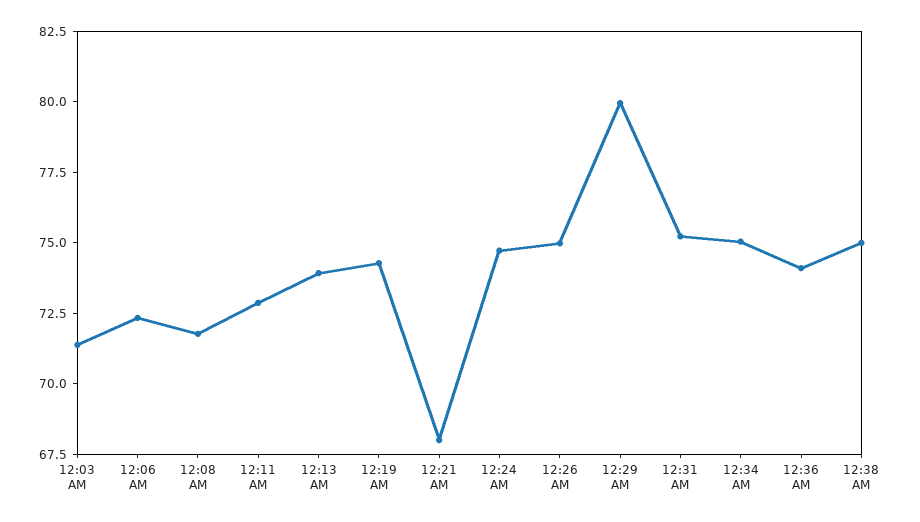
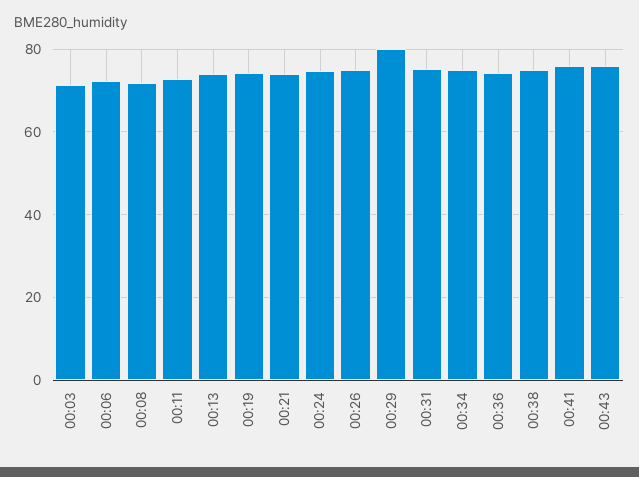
12:21 AM: 68 -> 74
00:41: none -> 76
00:43: none -> 76

